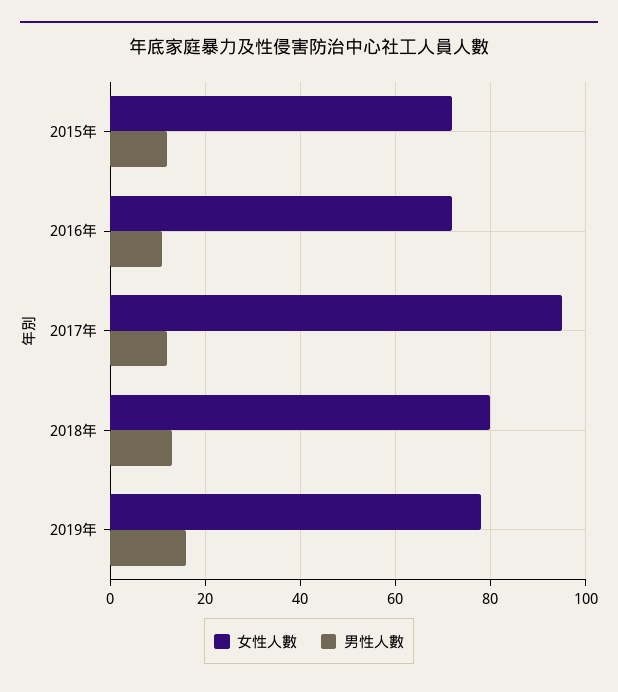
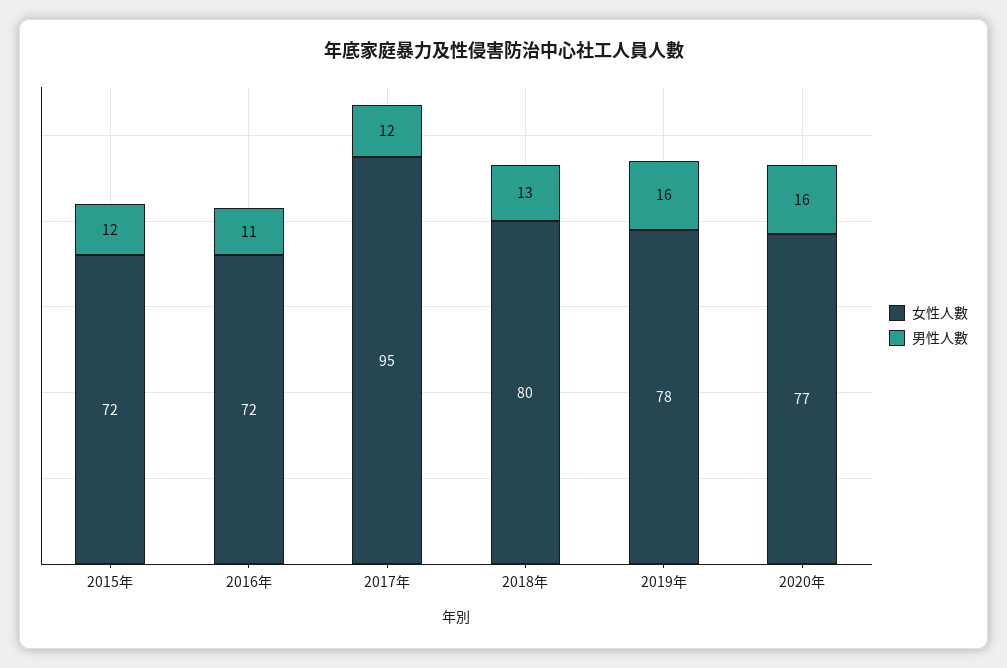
女性人數, 2020年: none -> 77
男性人數, 2020年: none -> 16

